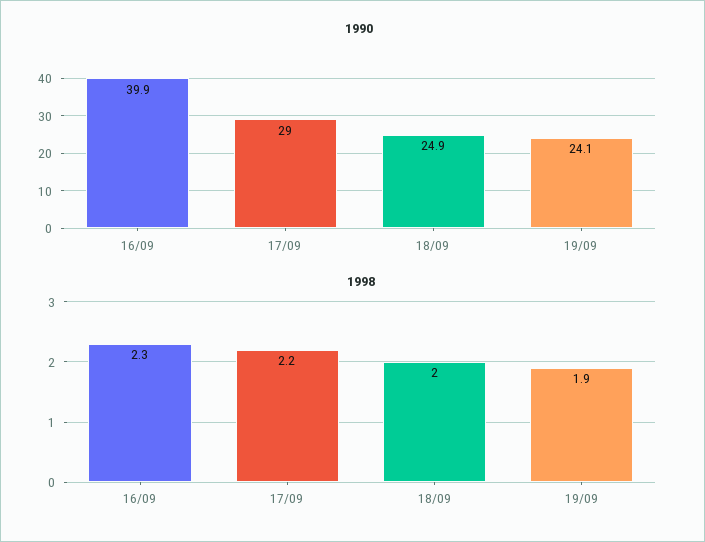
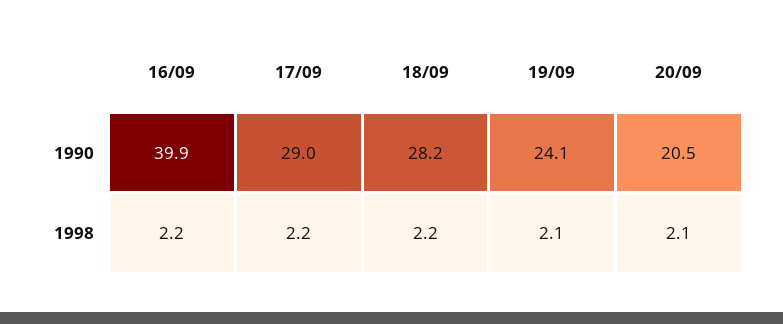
1990, 18/09: 24.9 -> 28.2
1998, 16/09: 2.3 -> 2.2
1998, 18/09: 2 -> 2.2
1998, 19/09: 1.9 -> 2.1
1990, 20/09: none -> 20.5
1998, 20/09: none -> 2.1

